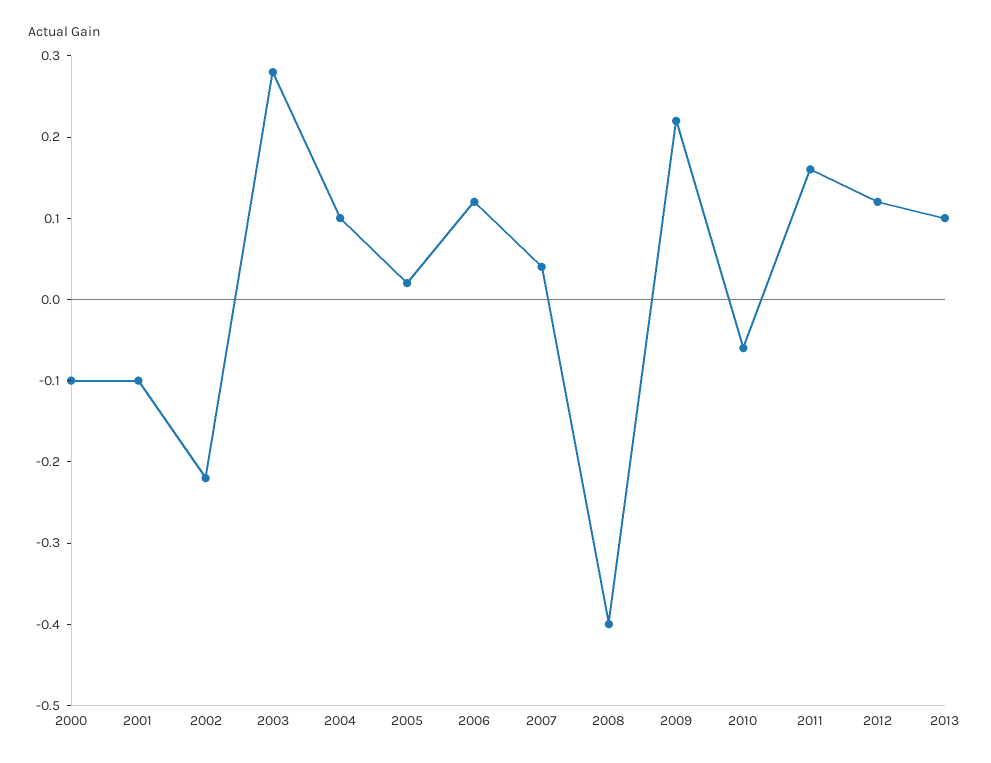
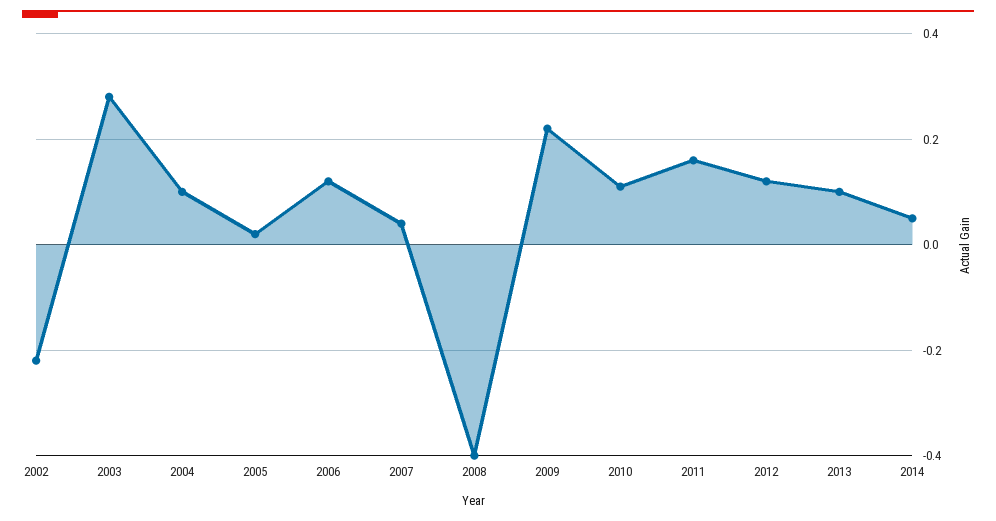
2000: -0.1 -> none
2001: -0.1 -> none
2010: -0.06 -> 0.1
2014: none -> 0.05

